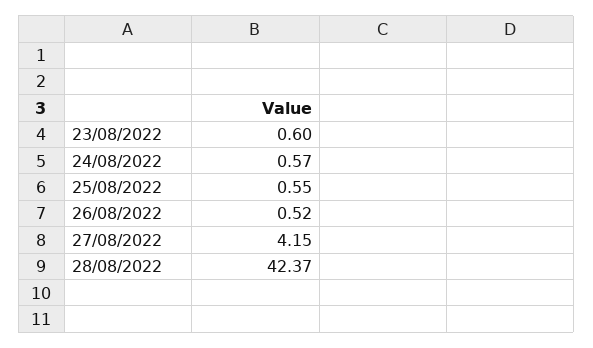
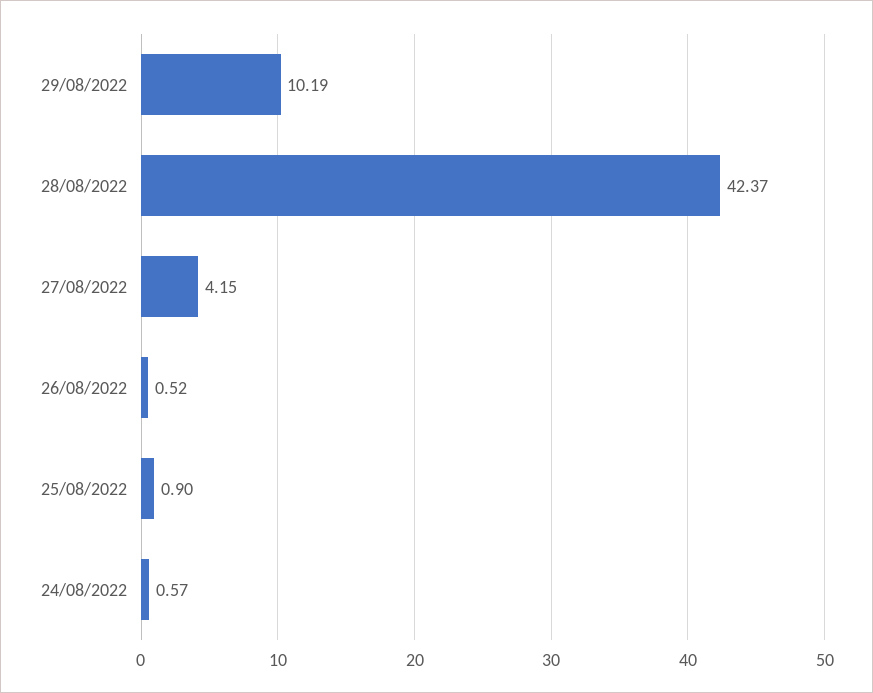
23/08/2022: 0.6 -> none
25/08/2022: 0.55 -> 0.9
29/08/2022: none -> 10.19

